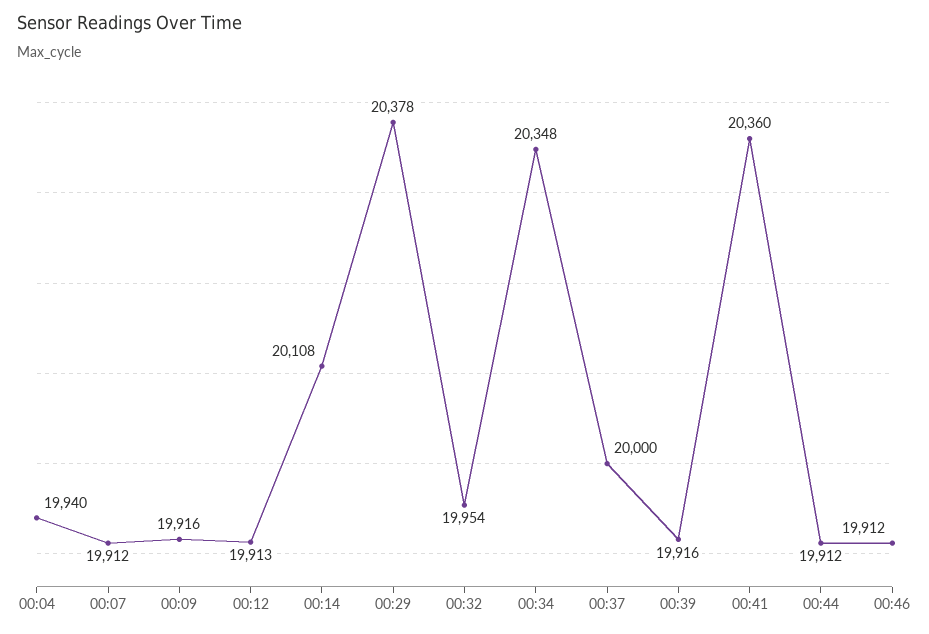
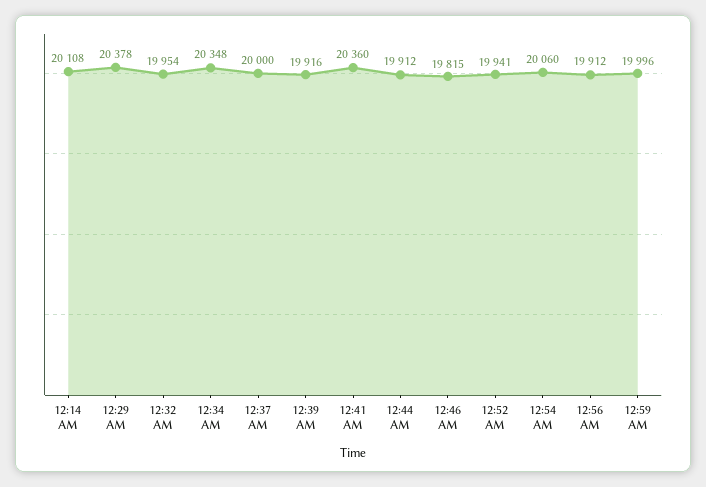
00:04: 19940 -> none
00:07: 19912 -> none
00:09: 19916 -> none
00:12: 19913 -> none
00:46: 19912 -> 19815
12:52 AM: none -> 19941
12:54 AM: none -> 20060
12:56 AM: none -> 19912
12:59 AM: none -> 19996

